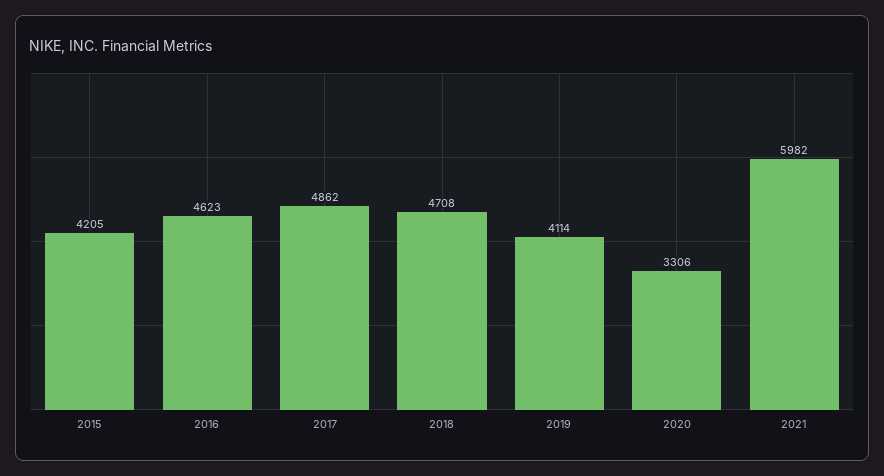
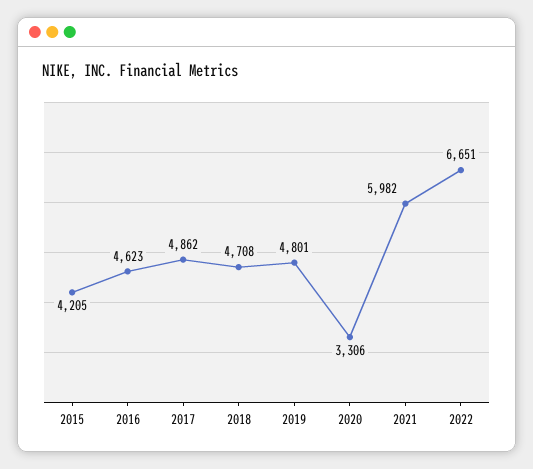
2019: 4114 -> 4801
2022: none -> 6651

